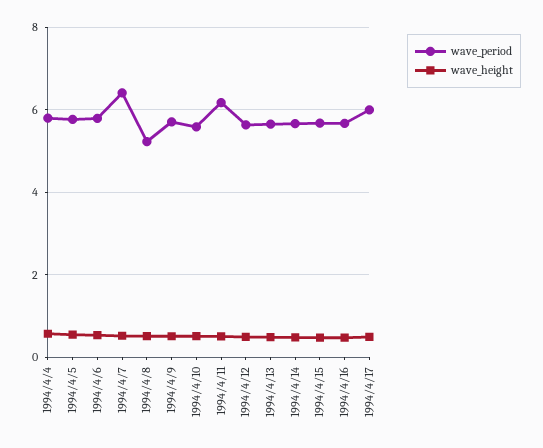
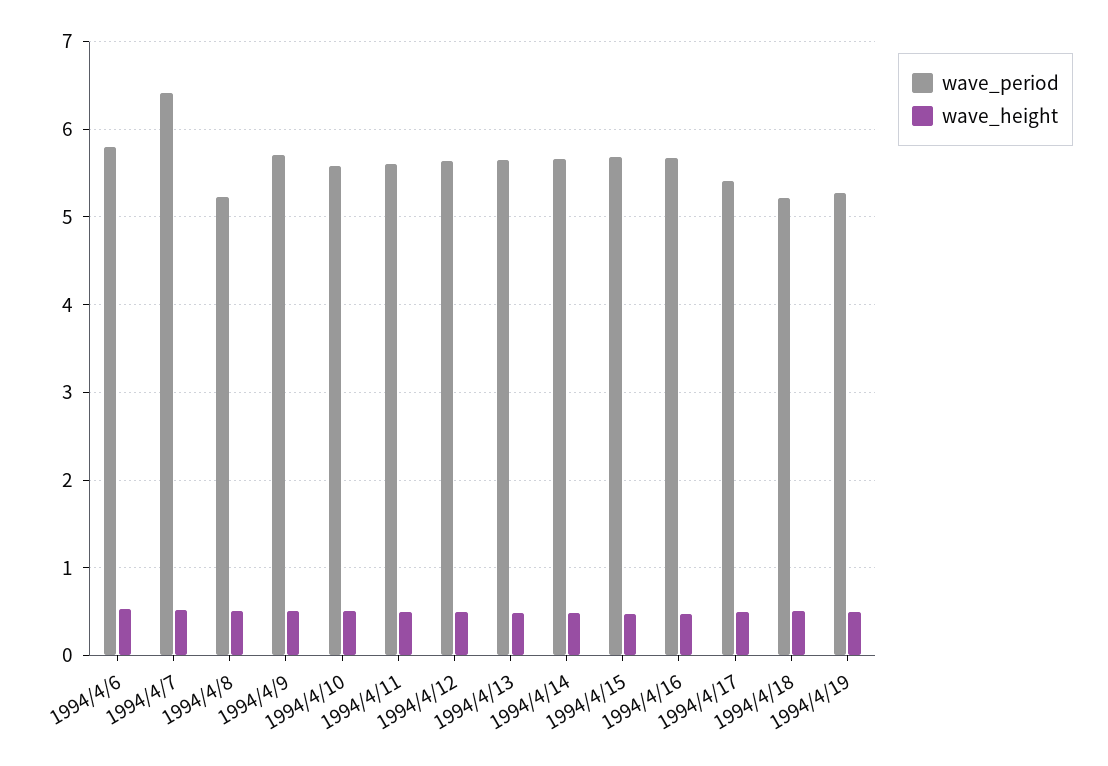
wave_period, 1994/4/4: 5.8 -> none
wave_height, 1994/4/4: 0.6 -> none
wave_period, 1994/4/5: 5.8 -> none
wave_height, 1994/4/5: 0.6 -> none
wave_period, 1994/4/11: 6.2 -> 5.6
wave_period, 1994/4/17: 6 -> 5.4
wave_period, 1994/4/18: none -> 5.2
wave_height, 1994/4/18: none -> 0.5
wave_period, 1994/4/19: none -> 5.3
wave_height, 1994/4/19: none -> 0.5

